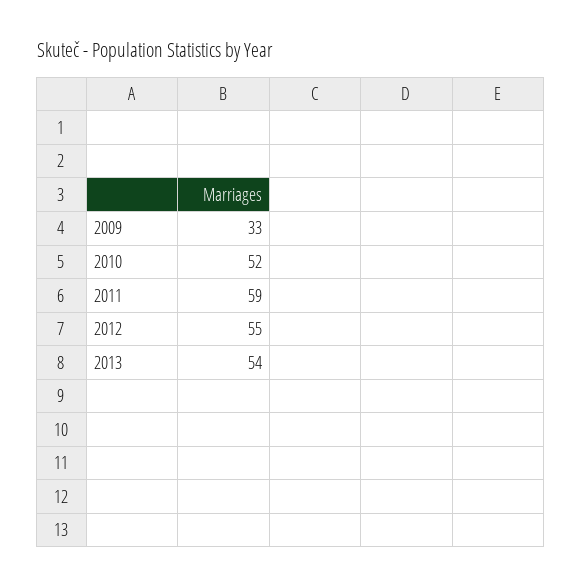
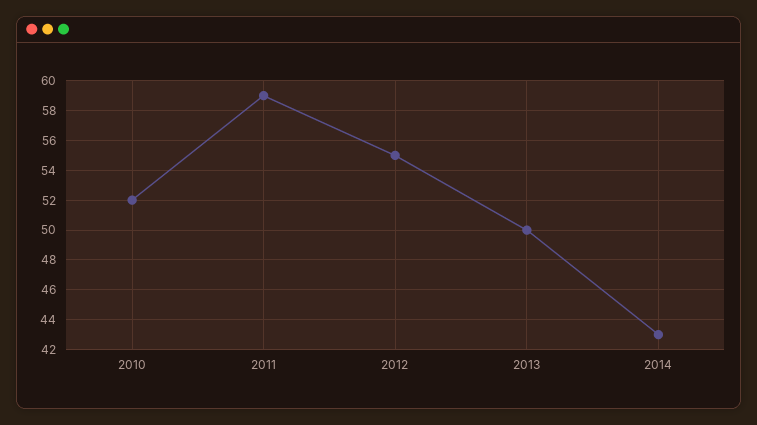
2009: 33 -> none
2013: 54 -> 50
2014: none -> 43

